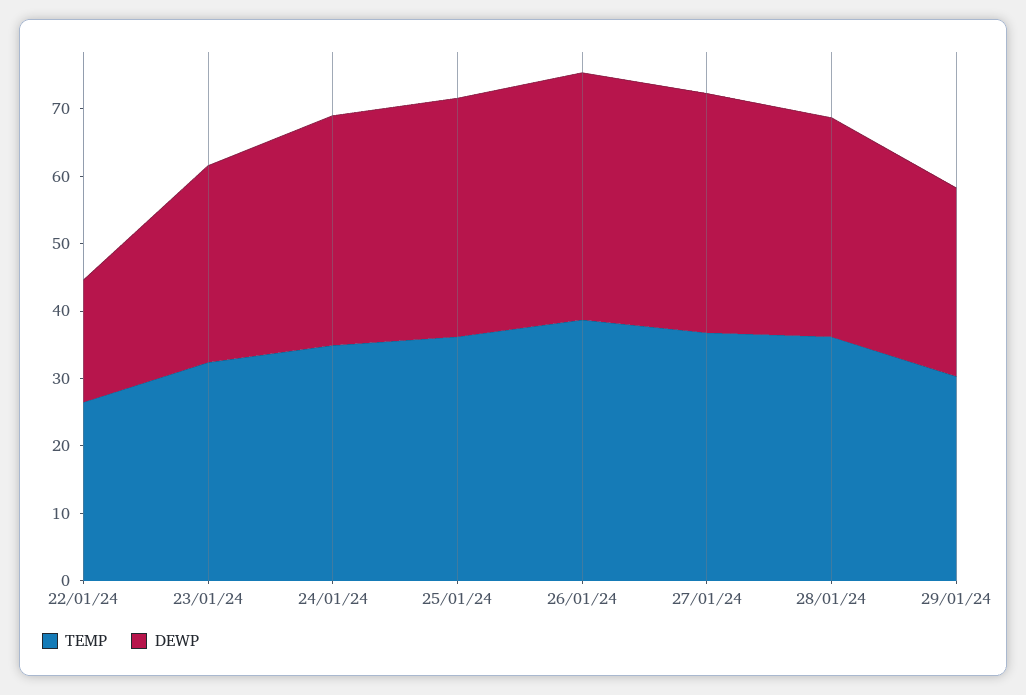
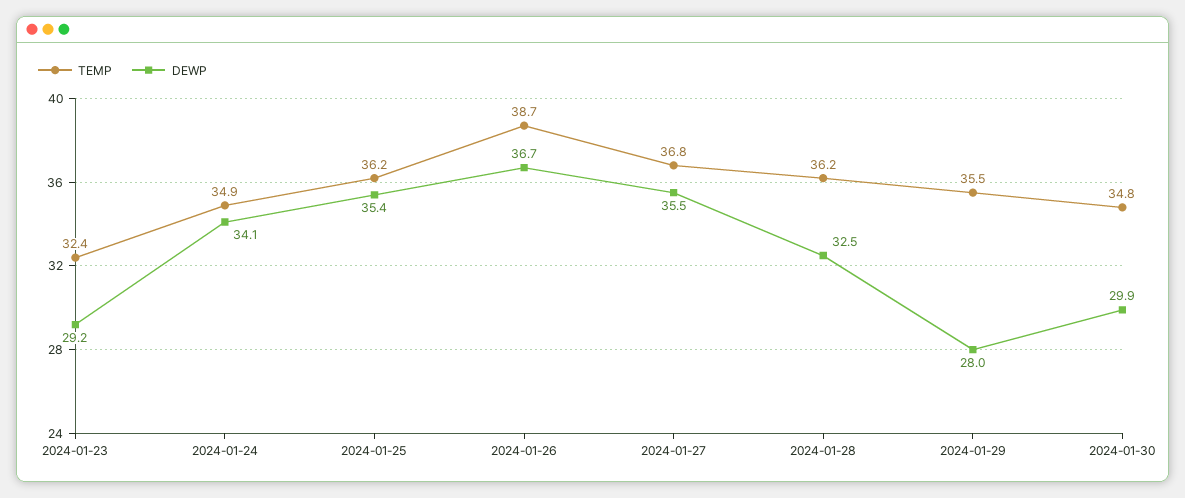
TEMP, 22/01/24: 26 -> none
DEWP, 22/01/24: 18 -> none
TEMP, 29/01/24: 30 -> 35.5
TEMP, 2024-01-30: none -> 34.8
DEWP, 2024-01-30: none -> 29.9

